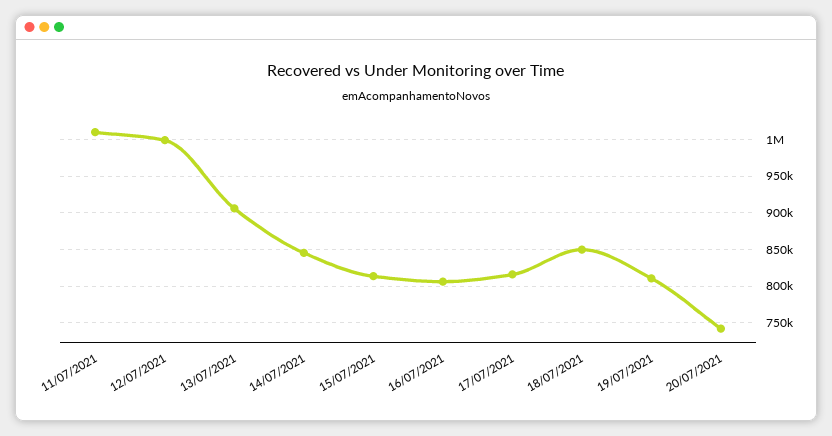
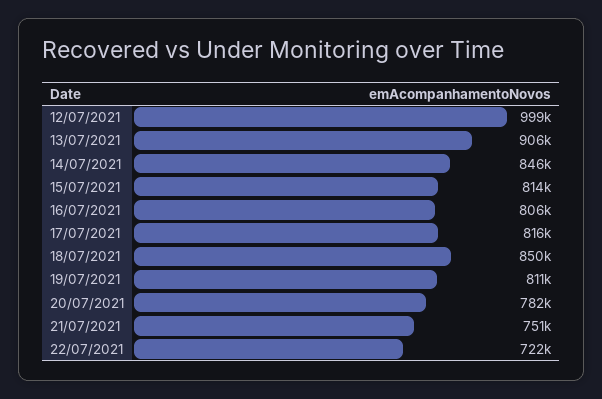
11/07/2021: 1010000 -> none
20/07/2021: 740000 -> 782000
21/07/2021: none -> 751000
22/07/2021: none -> 722000

